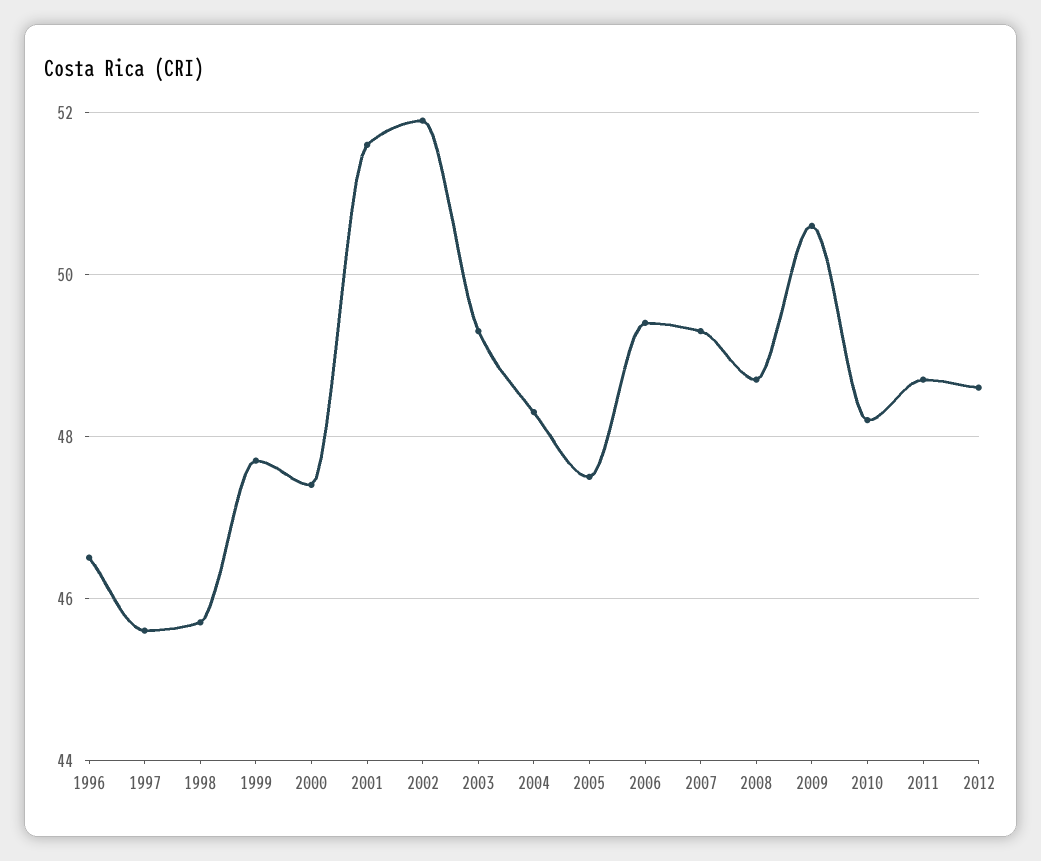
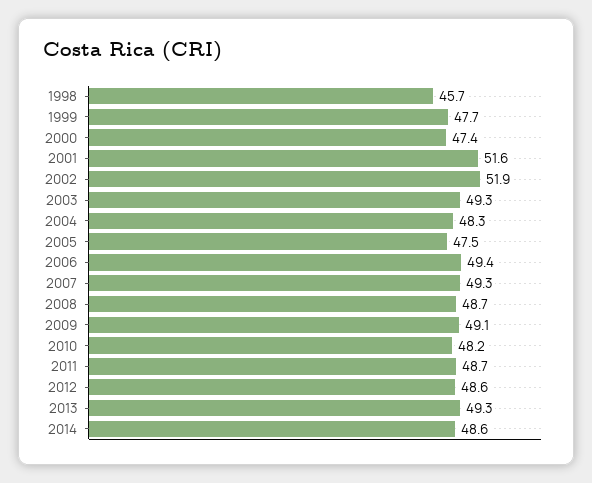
1996: 46.5 -> none
1997: 45.5 -> none
2009: 50.5 -> 49.1
2013: none -> 49.3
2014: none -> 48.6

